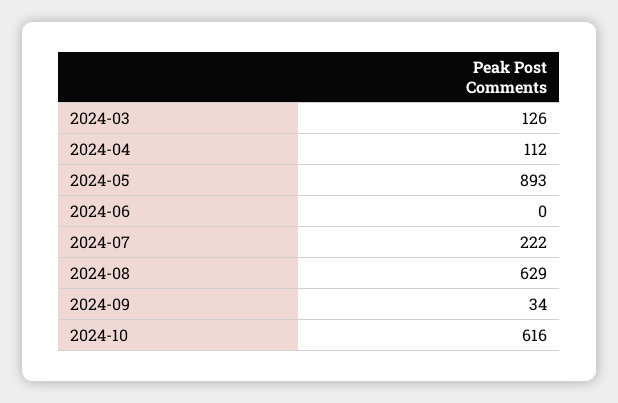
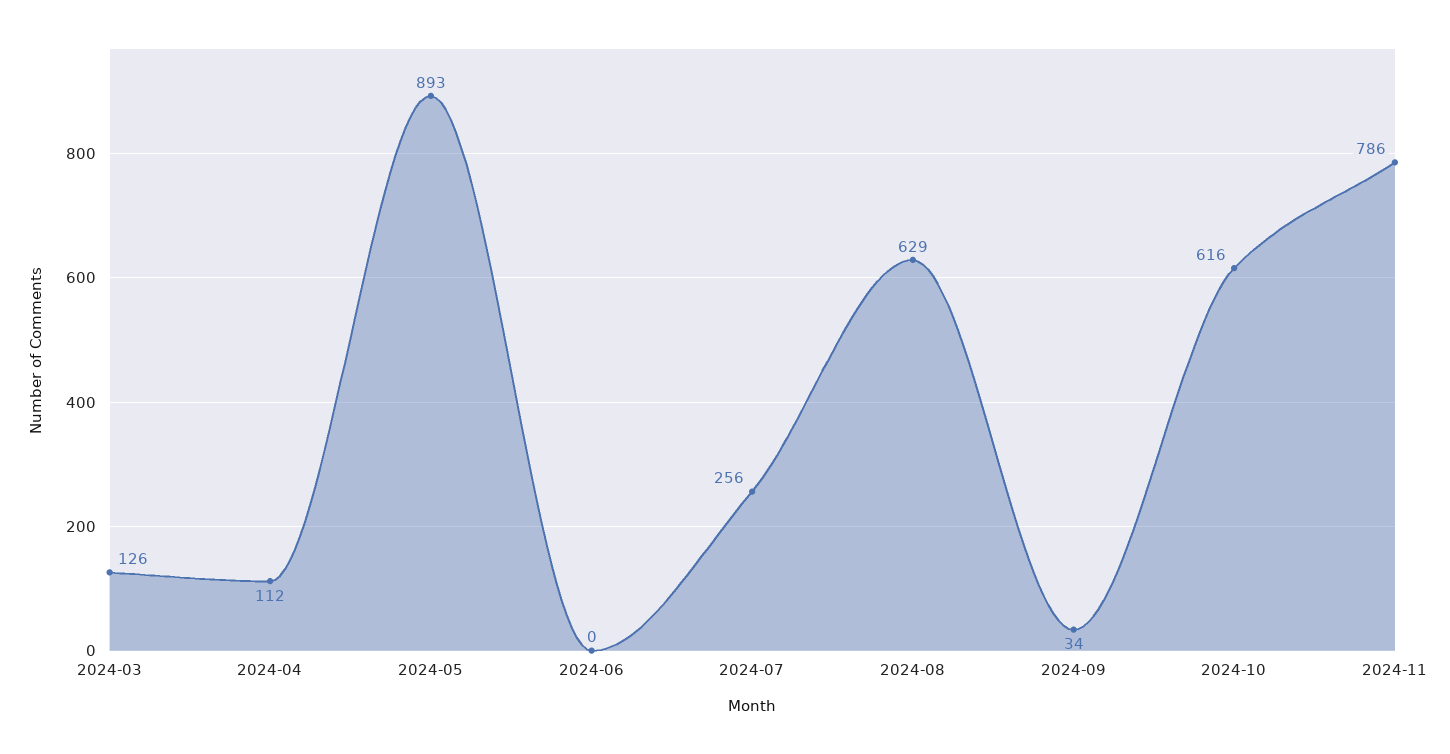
2024-07: 222 -> 256
2024-11: none -> 786

